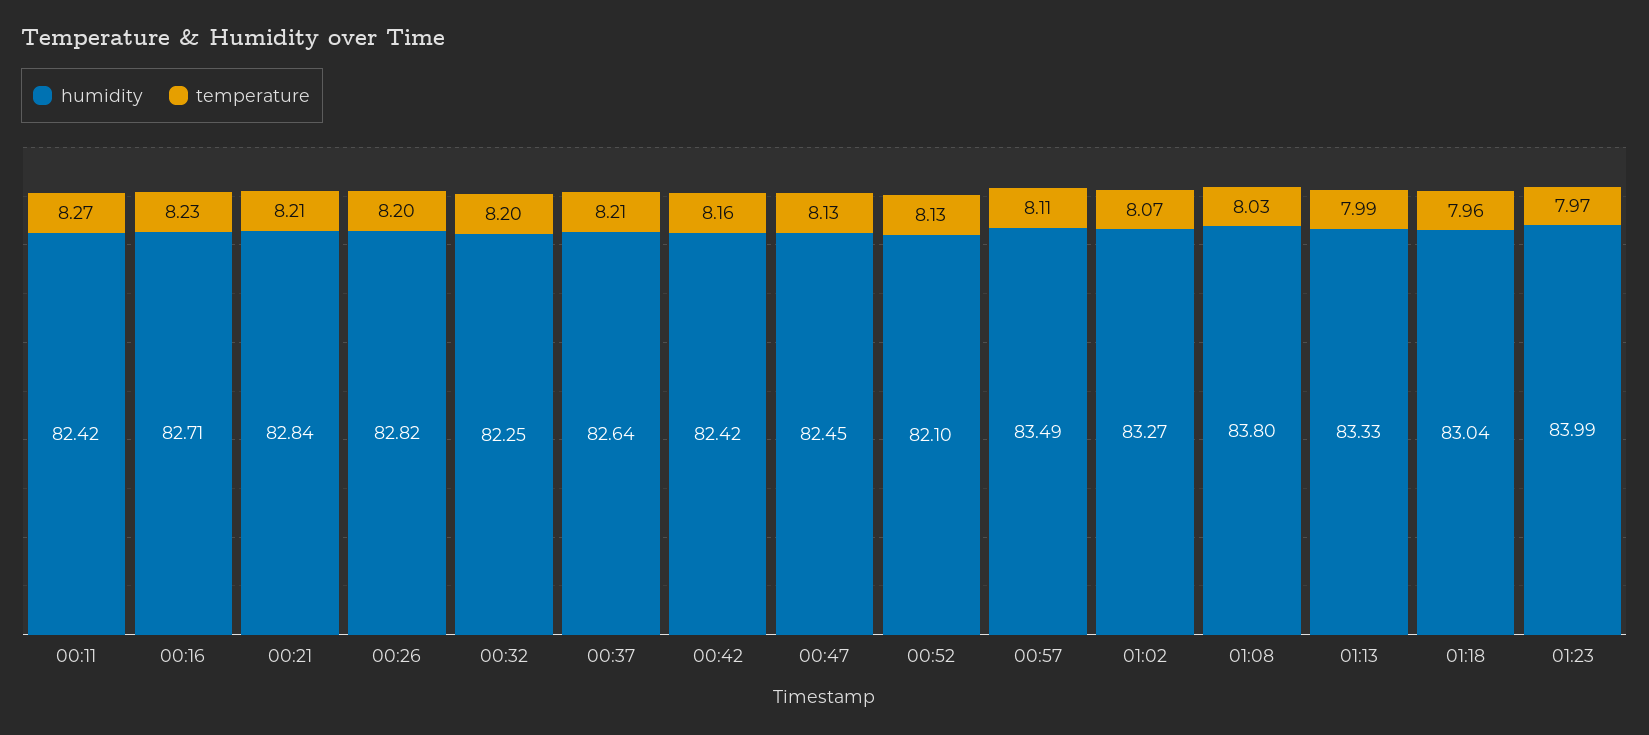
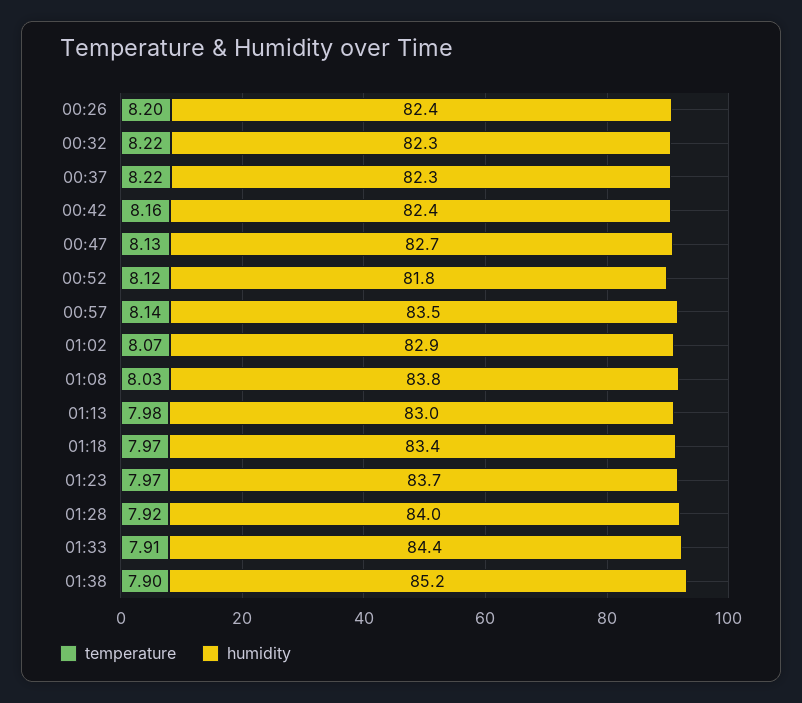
humidity, 00:11: 82.42 -> none
temperature, 00:11: 8.27 -> none
humidity, 00:16: 82.71 -> none
temperature, 00:16: 8.23 -> none
humidity, 00:21: 82.84 -> none
temperature, 00:21: 8.21 -> none
humidity, 00:26: 82.82 -> 82.4
temperature, 00:32: 8.2 -> 8.22
humidity, 00:37: 82.64 -> 82.3
temperature, 00:37: 8.21 -> 8.22
humidity, 00:47: 82.45 -> 82.7
humidity, 00:52: 82.1 -> 81.8
temperature, 00:52: 8.13 -> 8.12
temperature, 00:57: 8.11 -> 8.14
humidity, 01:02: 83.27 -> 82.9
humidity, 01:13: 83.33 -> 83
temperature, 01:13: 7.99 -> 7.98
humidity, 01:18: 83.04 -> 83.4
temperature, 01:18: 7.96 -> 7.97
humidity, 01:23: 83.99 -> 83.7
temperature, 01:28: none -> 7.92
humidity, 01:28: none -> 84
temperature, 01:33: none -> 7.91
humidity, 01:33: none -> 84.4
temperature, 01:38: none -> 7.9
humidity, 01:38: none -> 85.2

